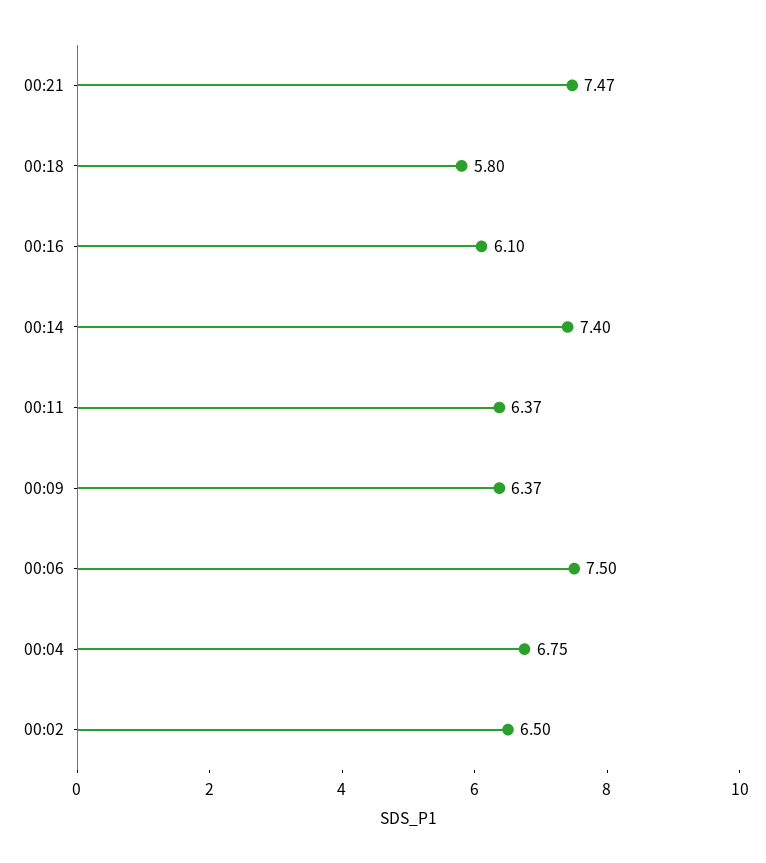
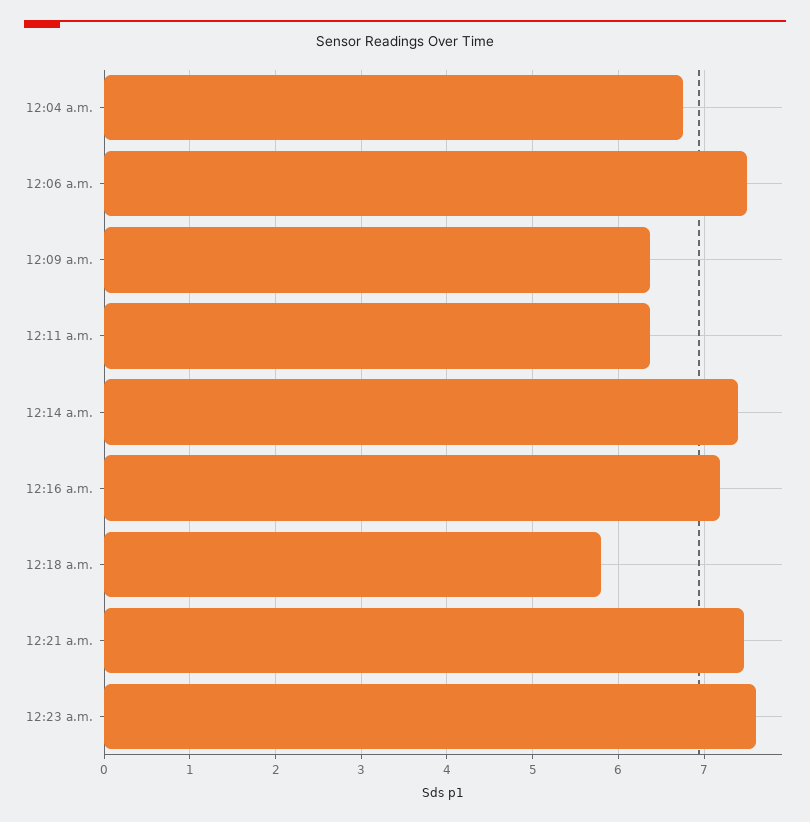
00:16: 6.1 -> 7.2
00:02: 6.5 -> none
12:23 a.m.: none -> 7.6

